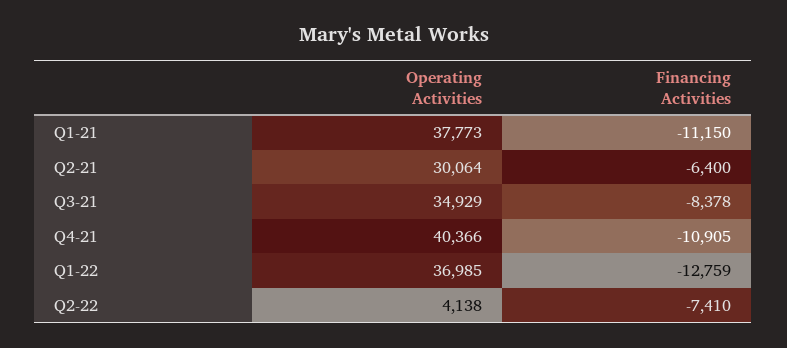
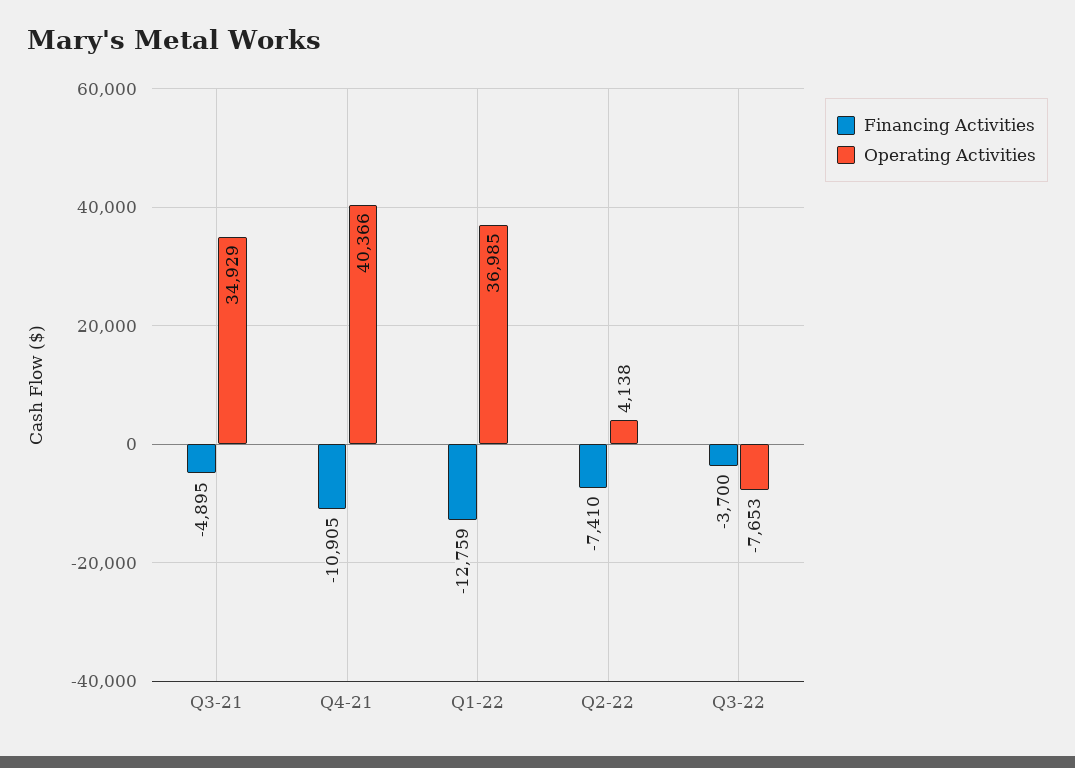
Operating Activities, Q1-21: 37773 -> none
Financing Activities, Q1-21: -11150 -> none
Operating Activities, Q2-21: 30064 -> none
Financing Activities, Q2-21: -6400 -> none
Financing Activities, Q3-21: -8378 -> -4895
Financing Activities, Q3-22: none -> -3700
Operating Activities, Q3-22: none -> -7653

